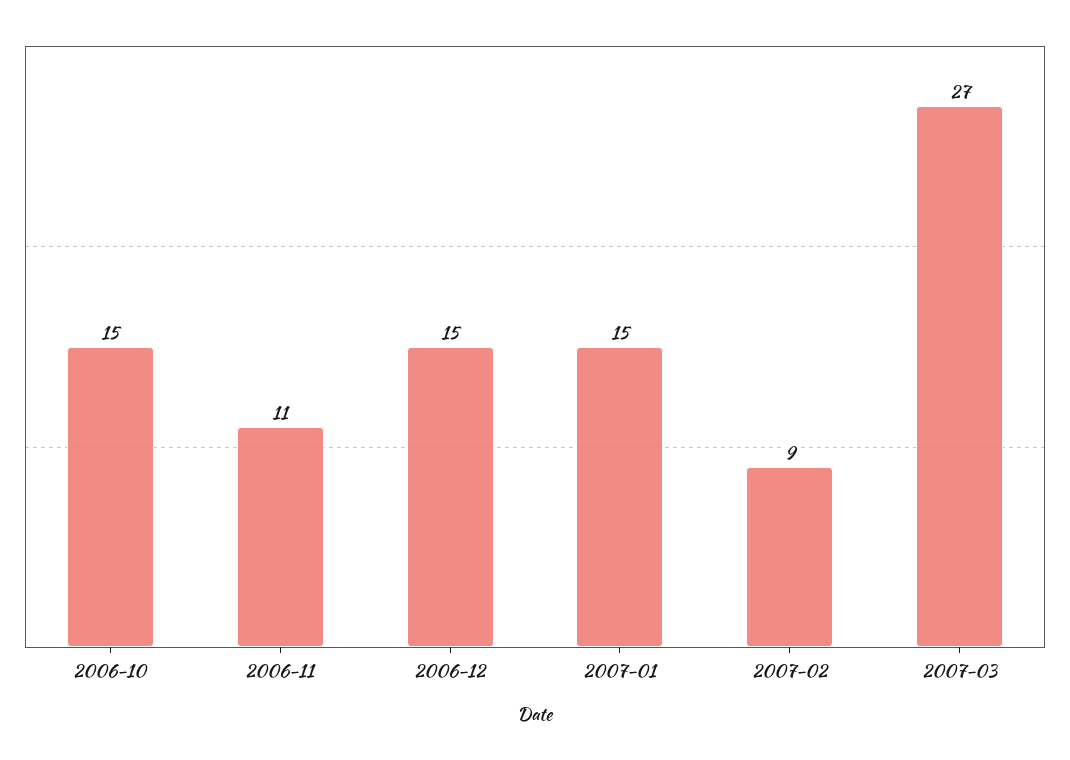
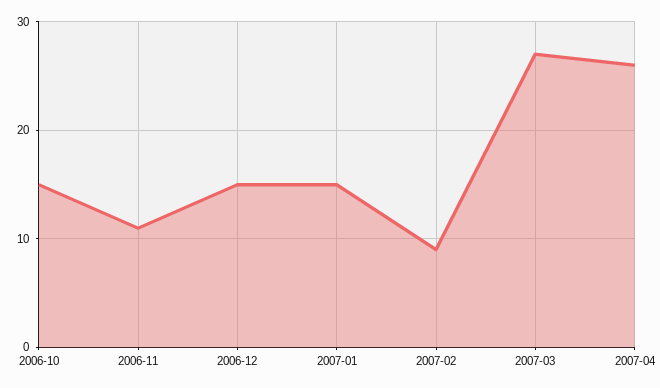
2007-04: none -> 26

